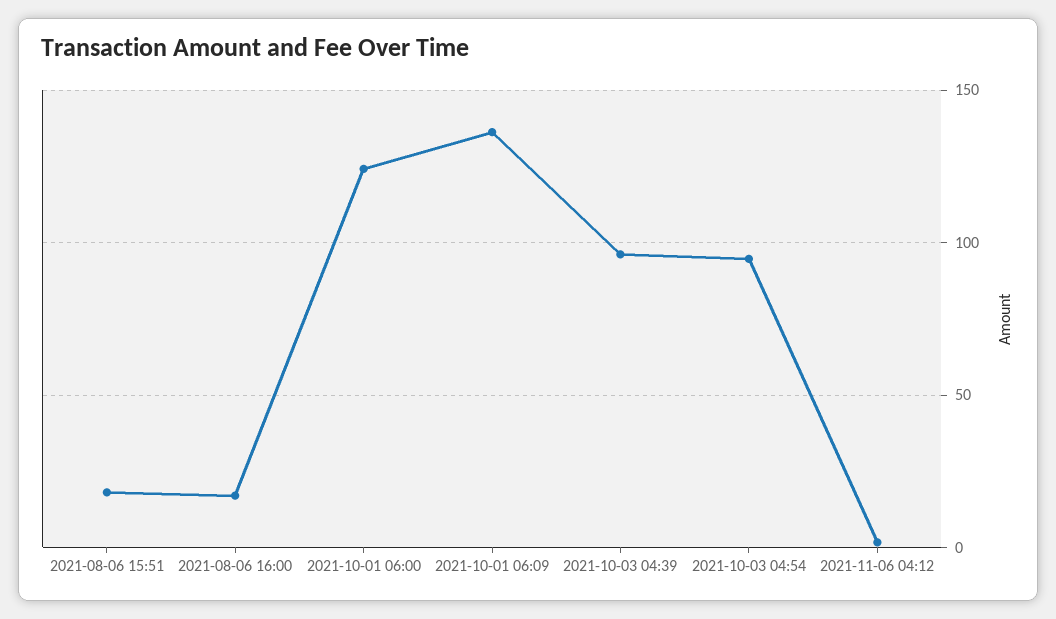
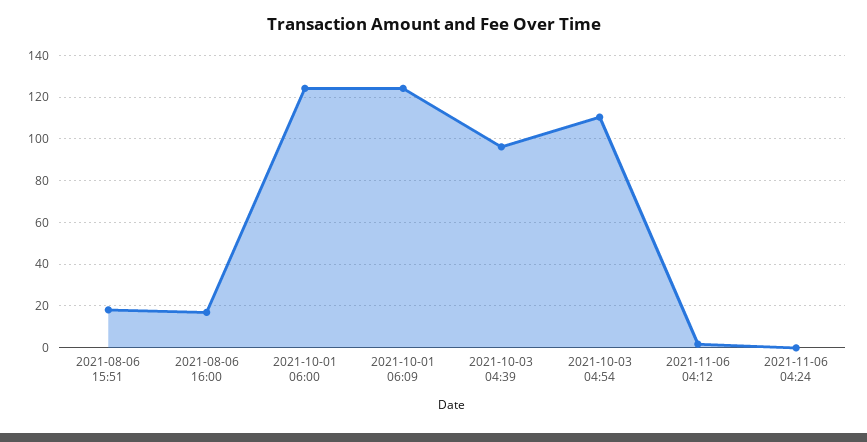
2021-10-01 06:09: 135 -> 125
2021-10-03 04:54: 95 -> 110
2021-11-06 04:24: none -> 0

